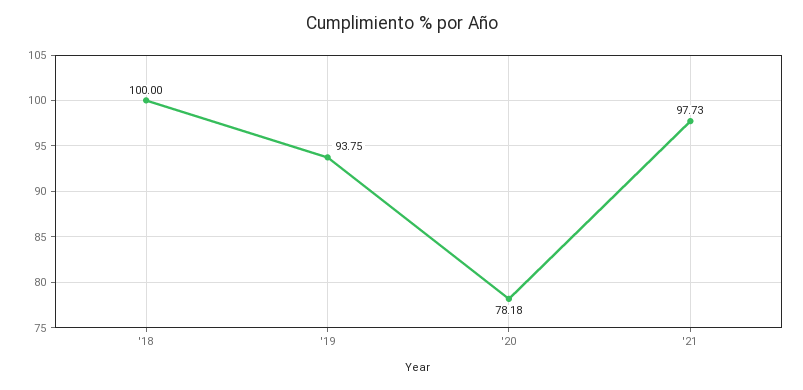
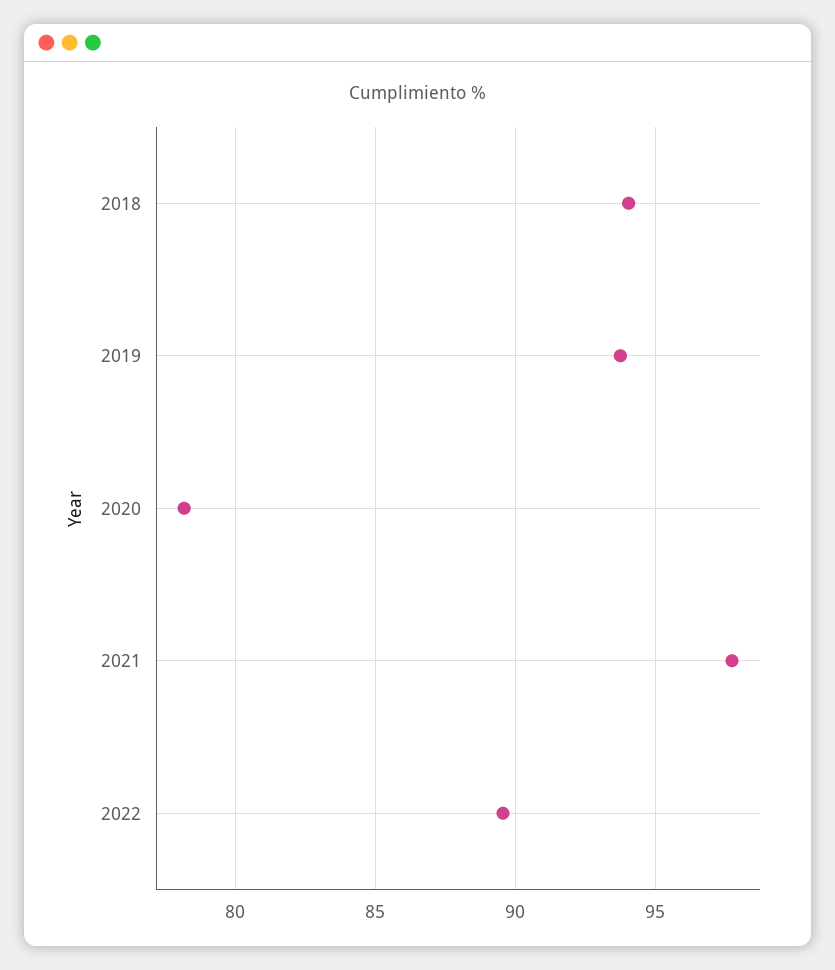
'18: 100 -> 94
2022: none -> 89.5

